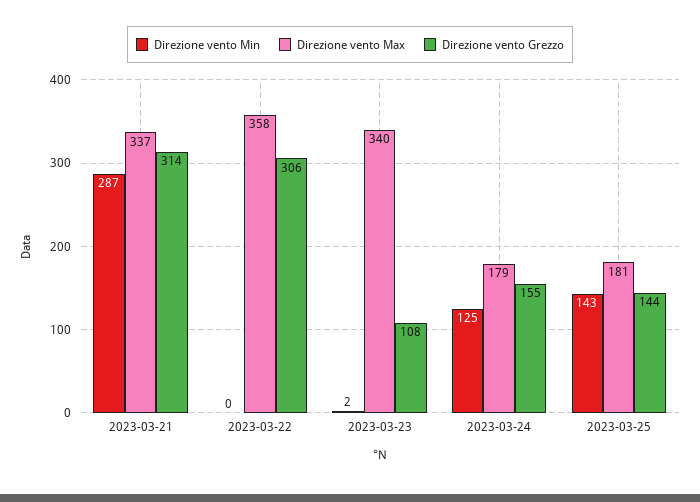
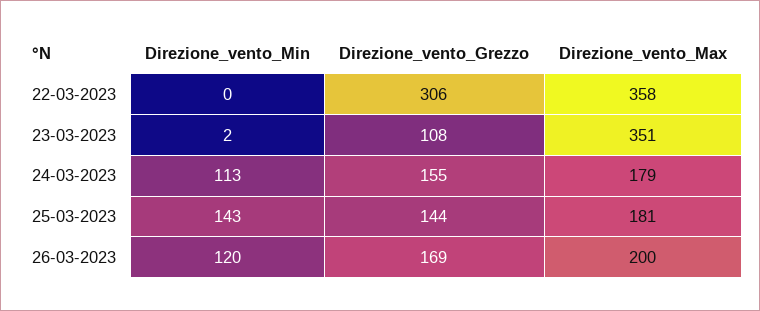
Direzione vento Min, 2023-03-21: 287 -> none
Direzione vento Max, 2023-03-21: 337 -> none
Direzione vento Grezzo, 2023-03-21: 314 -> none
Direzione vento Max, 2023-03-23: 340 -> 351
Direzione vento Min, 2023-03-24: 125 -> 113
Direzione vento Min, 26-03-2023: none -> 120
Direzione vento Grezzo, 26-03-2023: none -> 169
Direzione vento Max, 26-03-2023: none -> 200

